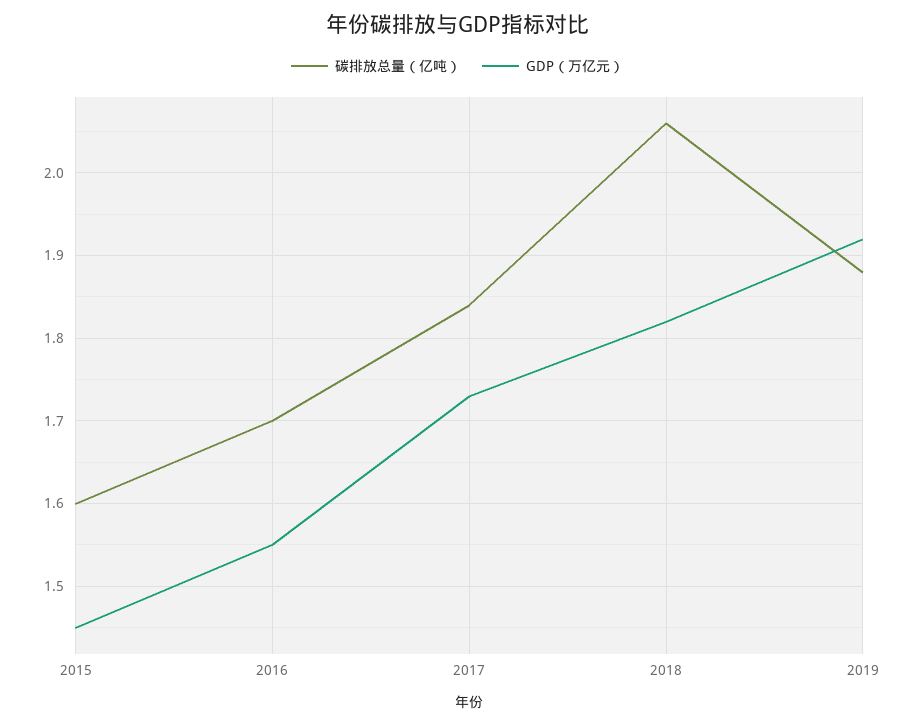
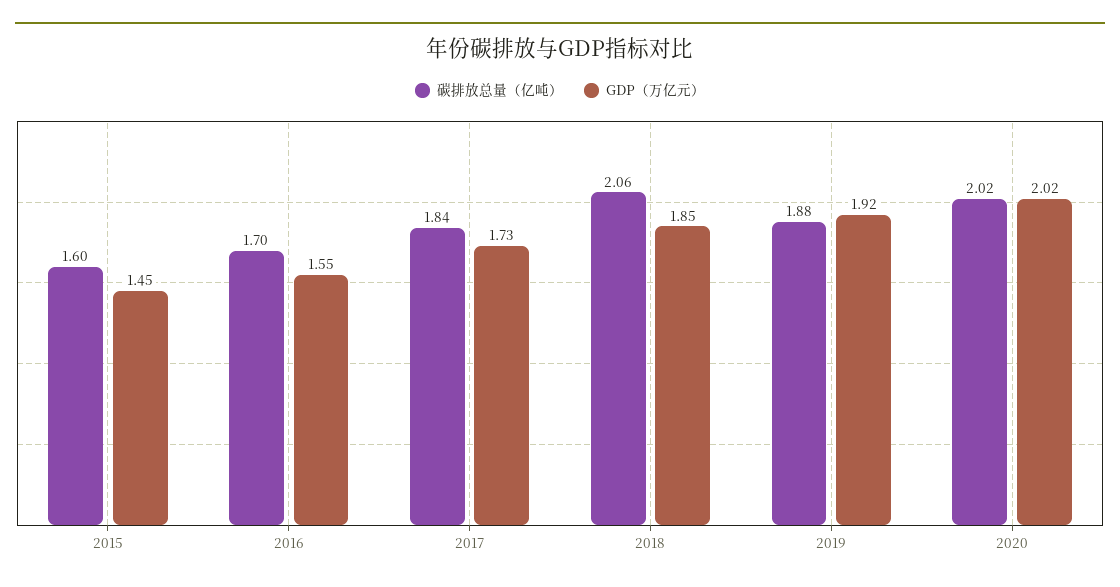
GDP（万亿元）, 2018: 1.82 -> 1.85
碳排放总量（亿吨）, 2020: none -> 2.02
GDP（万亿元）, 2020: none -> 2.02

